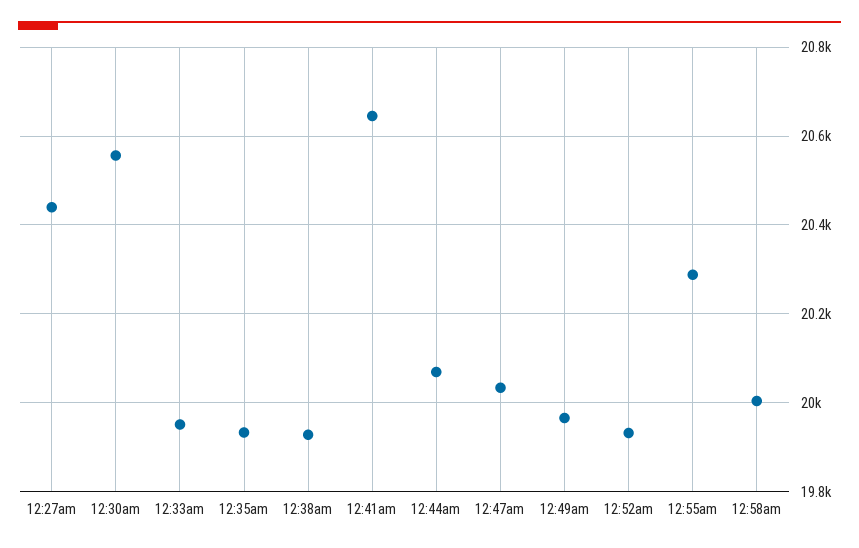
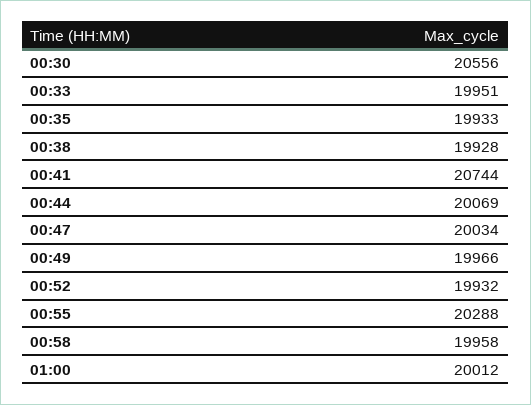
12:27am: 20440 -> none
12:41am: 20640 -> 20744
12:58am: 20000 -> 19958
01:00: none -> 20012

